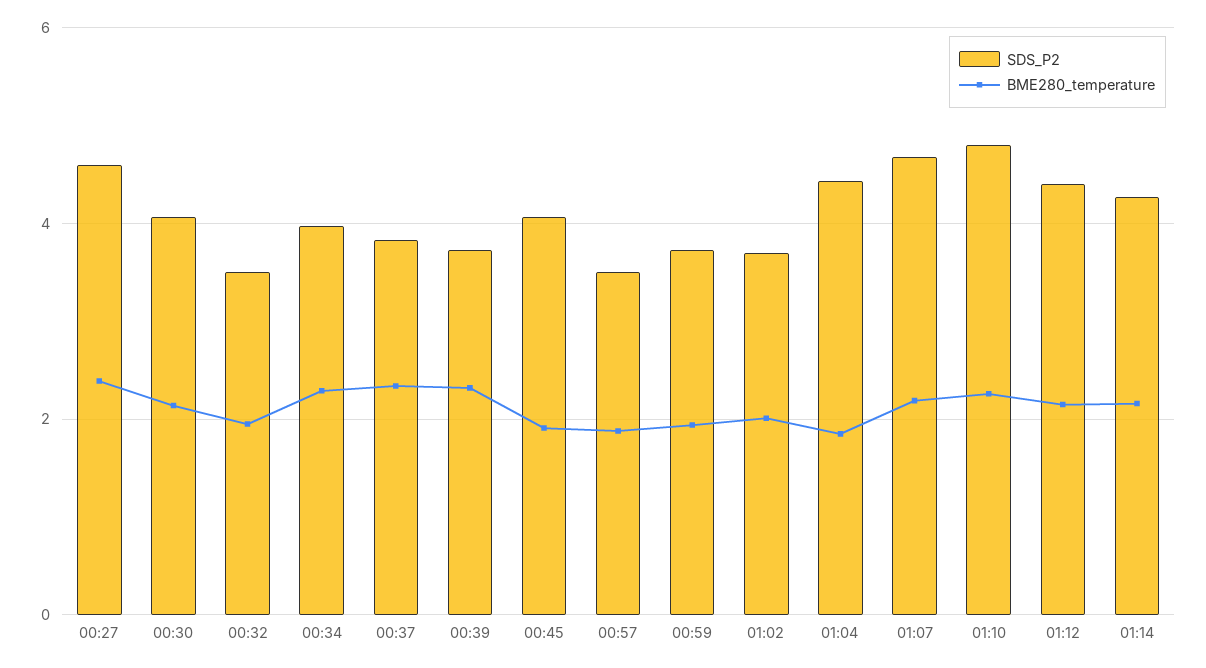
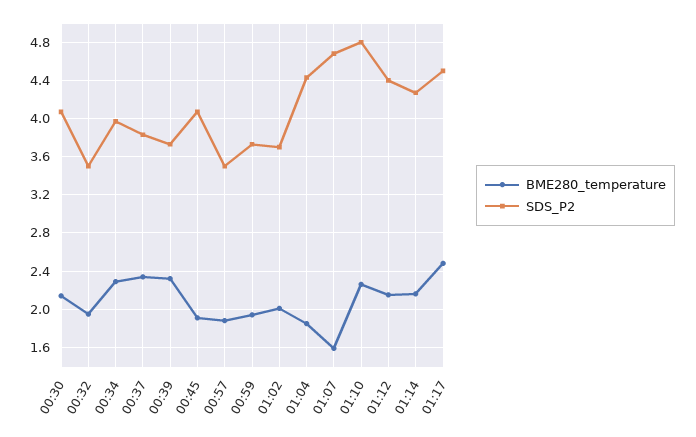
SDS_P2, 00:27: 4.6 -> none
BME280_temperature, 00:27: 2.4 -> none
BME280_temperature, 01:07: 2.2 -> 1.6
BME280_temperature, 01:17: none -> 2.5
SDS_P2, 01:17: none -> 4.5

